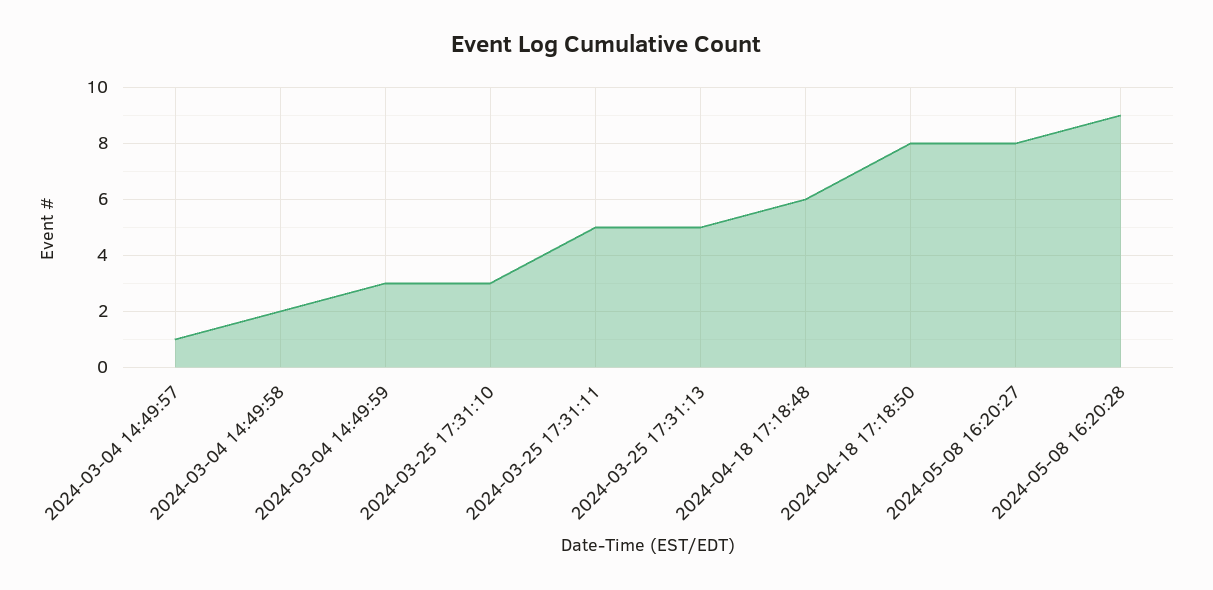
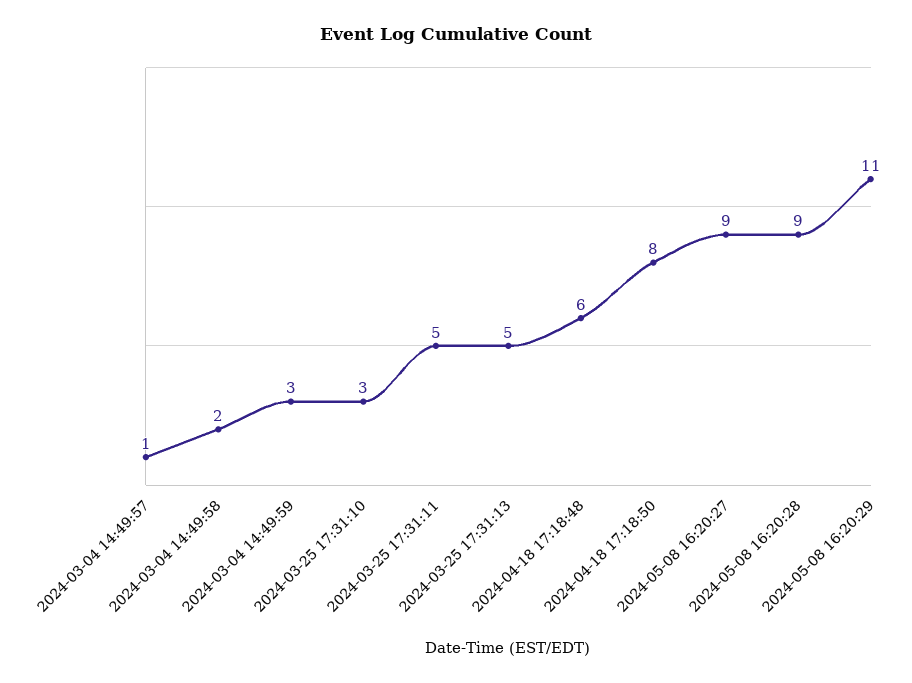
2024-05-08 16:20:27: 8 -> 9
2024-05-08 16:20:29: none -> 11

